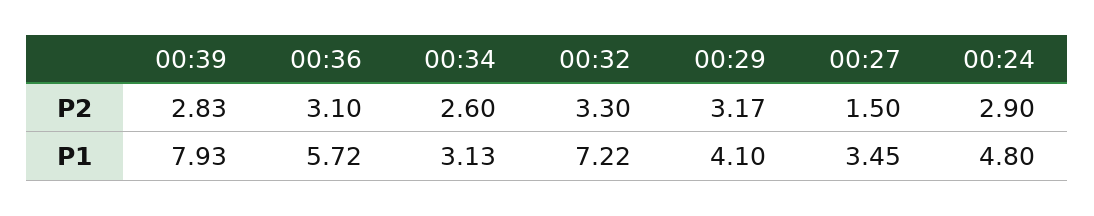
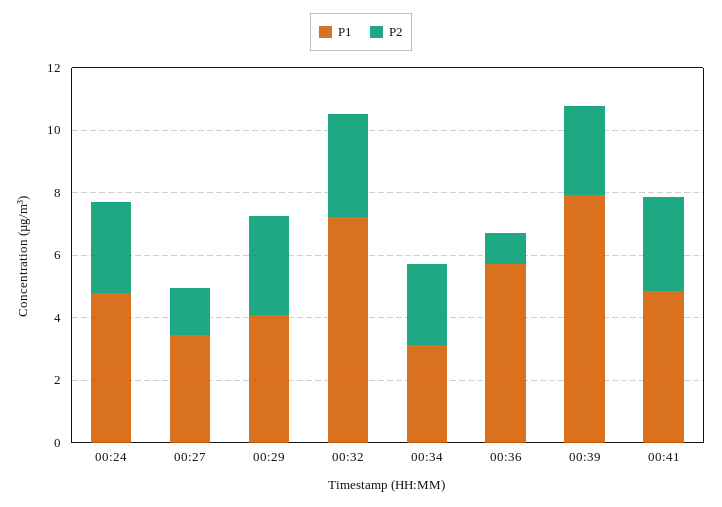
P2, 00:36: 3.1 -> 1
P1, 00:41: none -> 5
P2, 00:41: none -> 3

